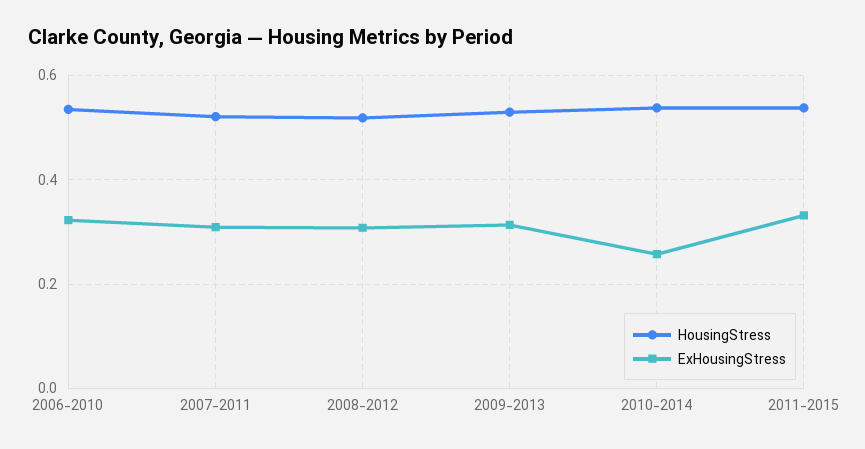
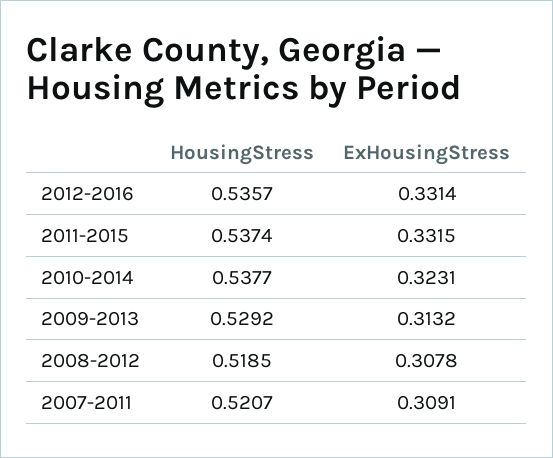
HousingStress, 2006-2010: 0.54 -> none
ExHousingStress, 2006-2010: 0.32 -> none
ExHousingStress, 2010-2014: 0.26 -> 0.3231
HousingStress, 2012-2016: none -> 0.5357
ExHousingStress, 2012-2016: none -> 0.3314

